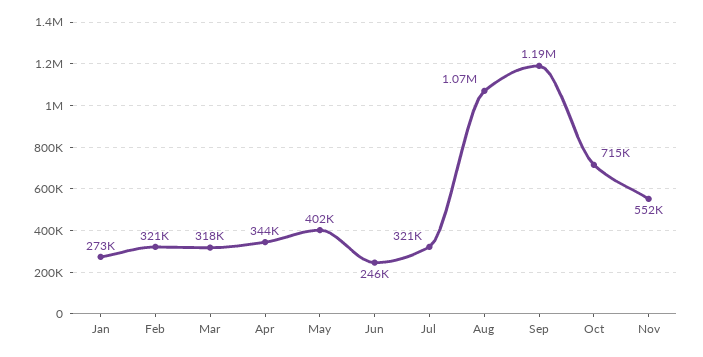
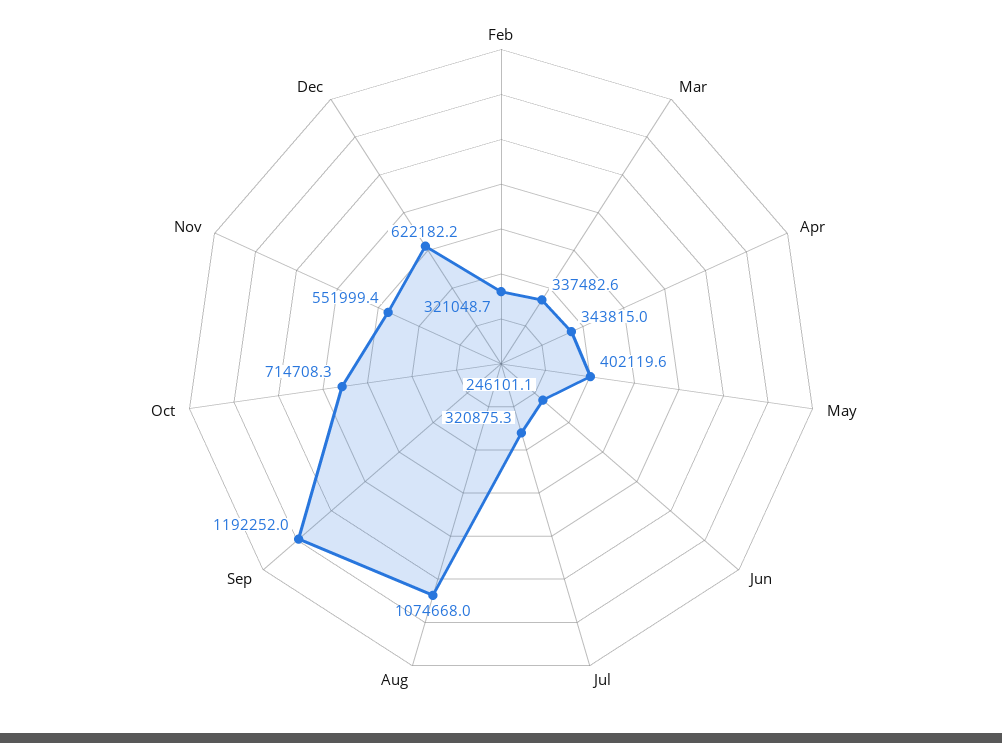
Jan: 273000 -> none
Mar: 318000 -> 337482.6
Dec: none -> 622182.2

